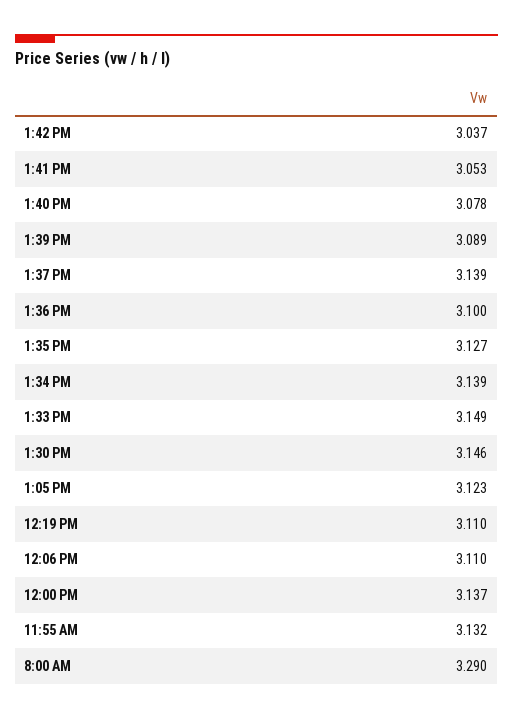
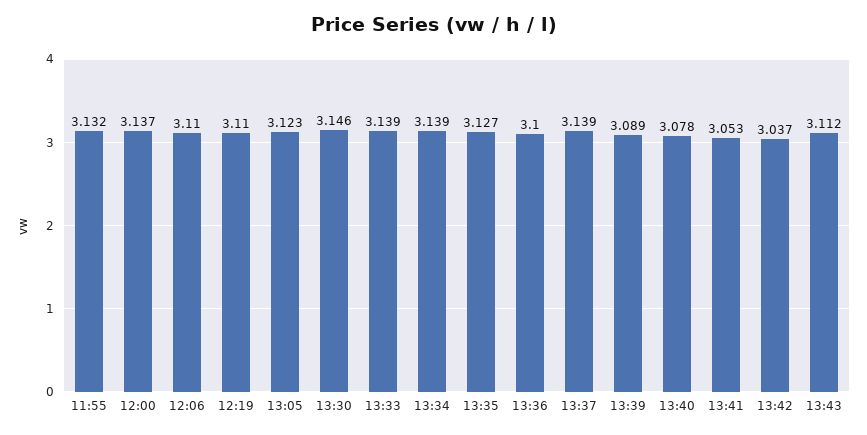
1:33 PM: 3.149 -> 3.139
8:00 AM: 3.29 -> none
13:43: none -> 3.112

